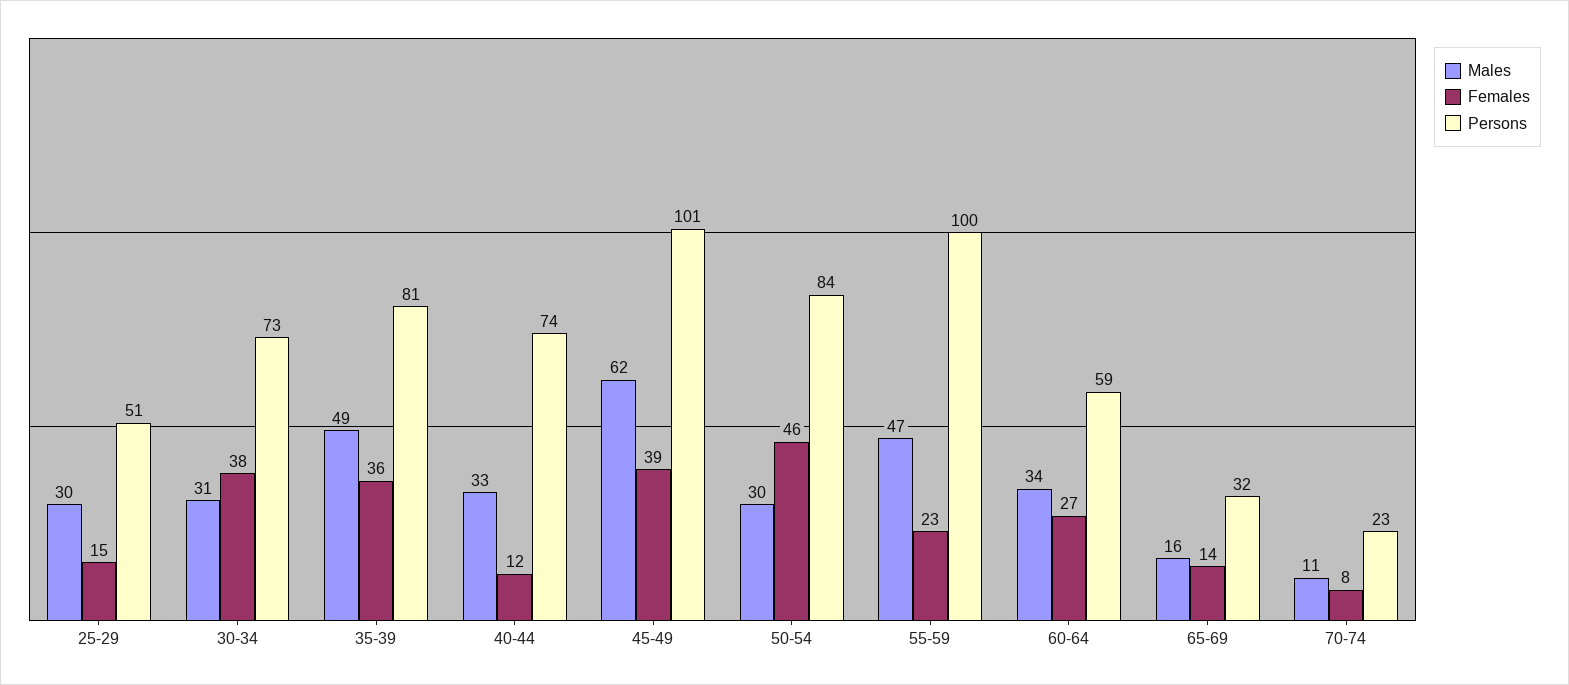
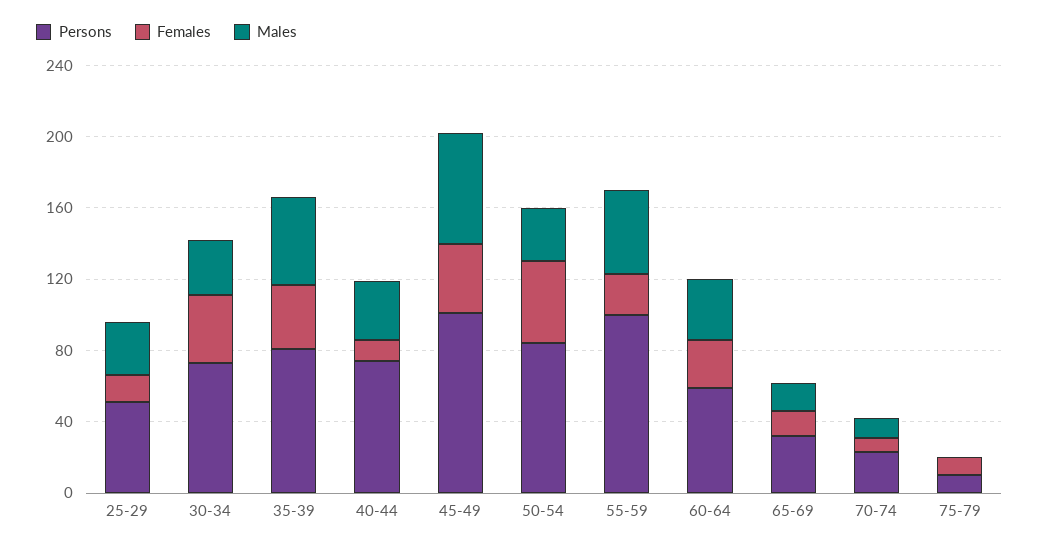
Persons, 75-79: none -> 10
Females, 75-79: none -> 10
Males, 75-79: none -> 0

